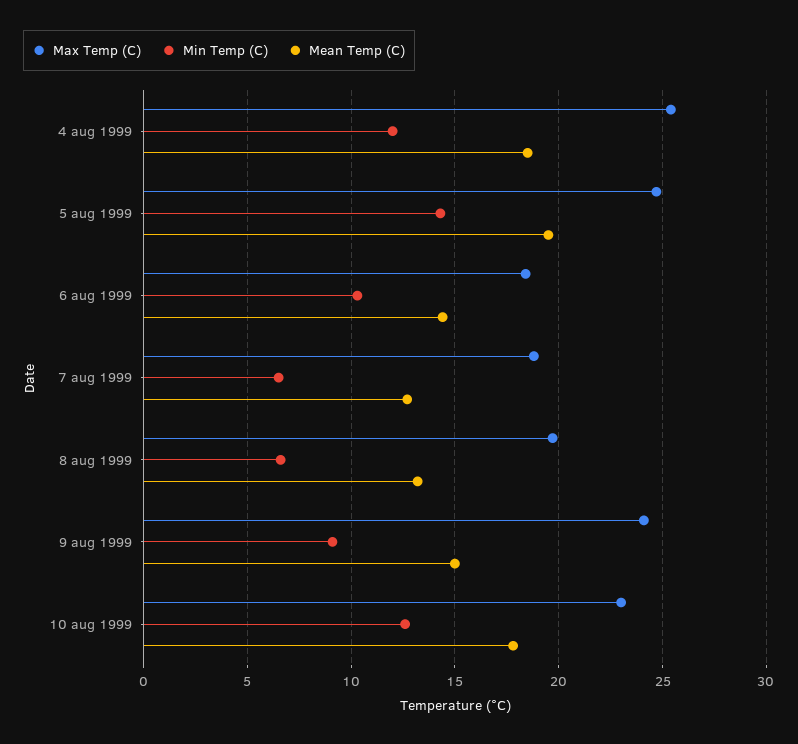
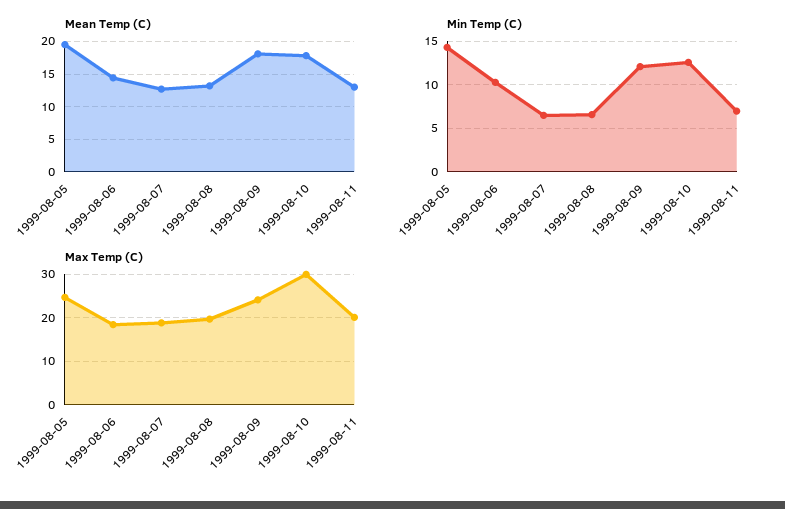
Max Temp (C), 4 aug 1999: 25.5 -> none
Min Temp (C), 4 aug 1999: 12 -> none
Mean Temp (C), 4 aug 1999: 18.5 -> none
Min Temp (C), 9 aug 1999: 9 -> 12
Mean Temp (C), 9 aug 1999: 15 -> 18
Max Temp (C), 10 aug 1999: 23 -> 30
Mean Temp (C), 1999-08-11: none -> 13
Min Temp (C), 1999-08-11: none -> 7
Max Temp (C), 1999-08-11: none -> 20

